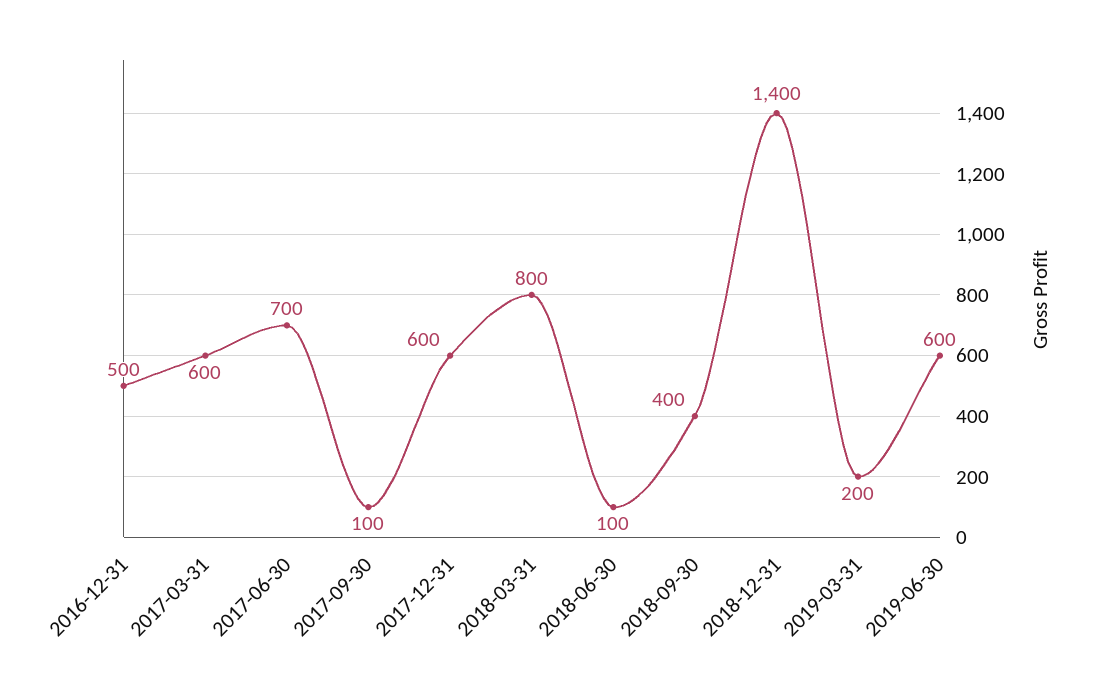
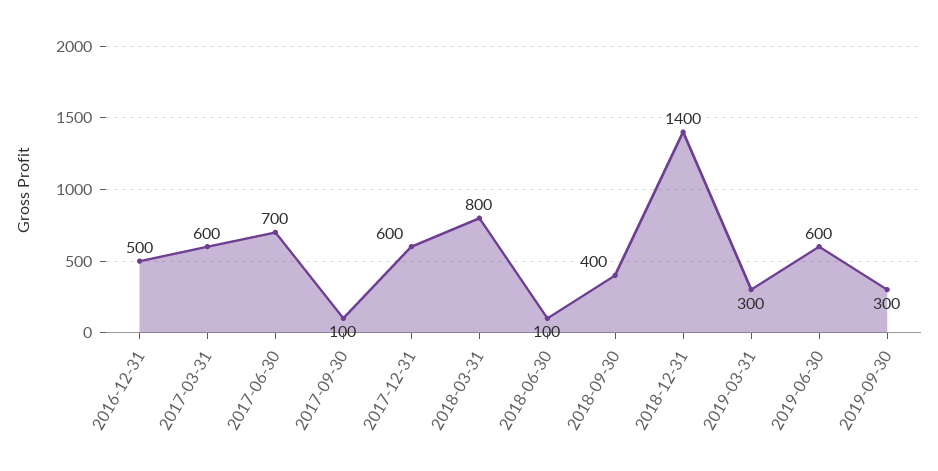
2019-03-31: 200 -> 300
2019-09-30: none -> 300

